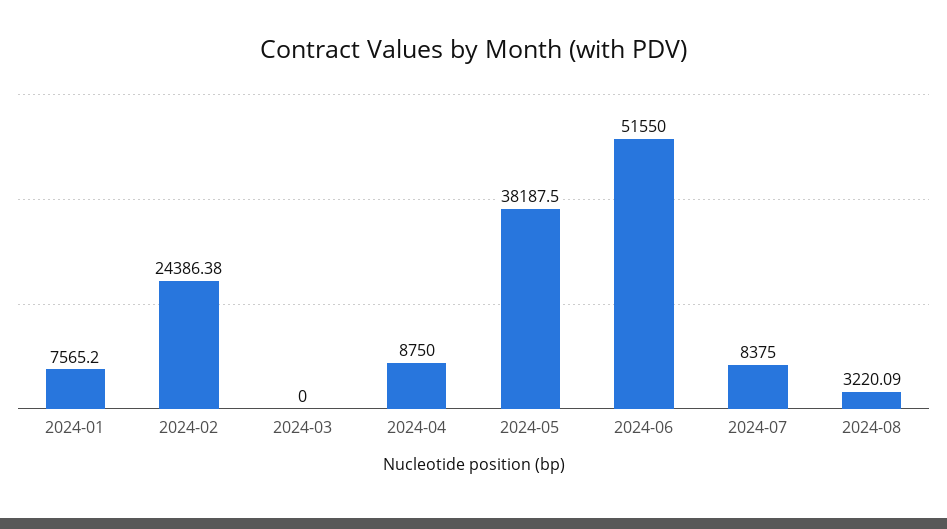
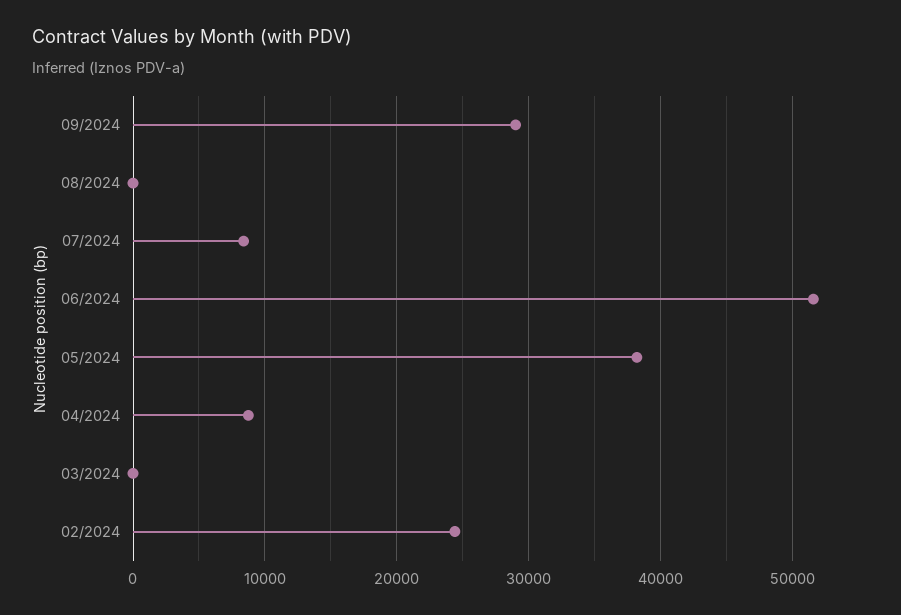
2024-01: 7565.2 -> none
2024-08: 3220.09 -> 0
09/2024: none -> 29000

